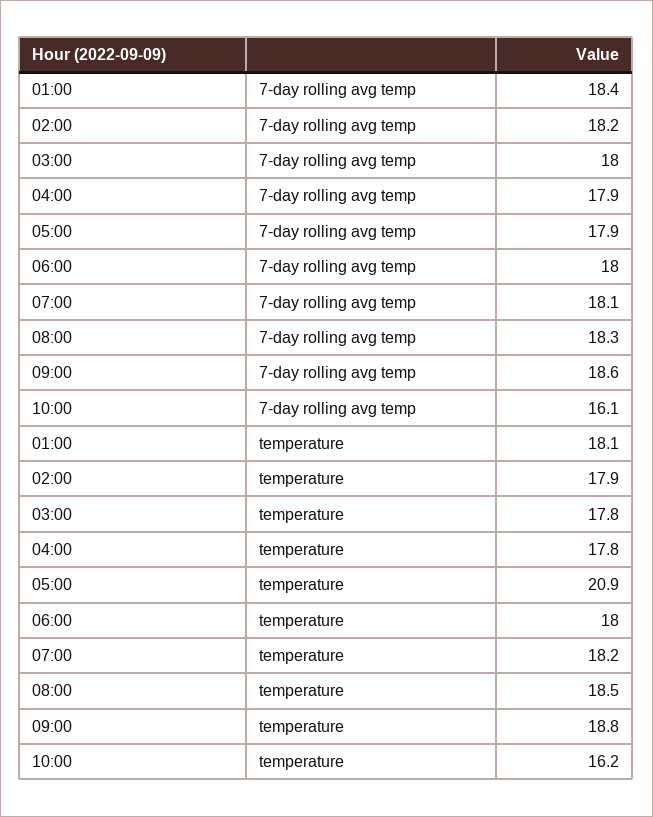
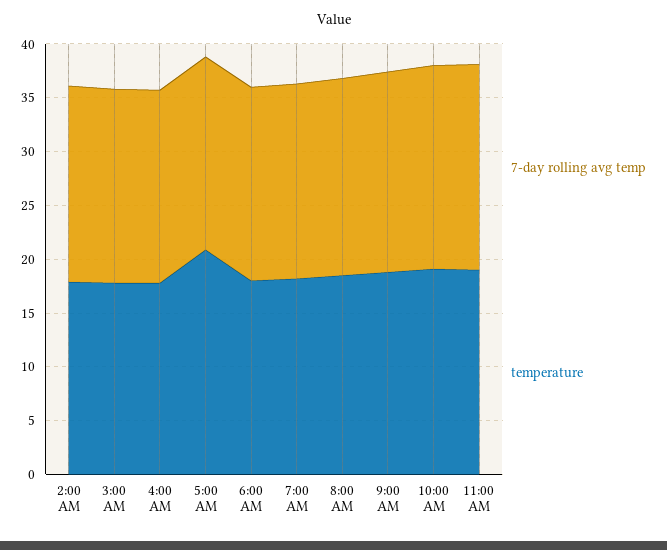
7-day rolling avg temp, 01:00: 18.4 -> none
7-day rolling avg temp, 10:00: 16.1 -> 19
temperature, 01:00: 18.1 -> none
temperature, 10:00: 16.2 -> 19
7-day rolling avg temp, 11:00 AM: none -> 19
temperature, 11:00 AM: none -> 19

